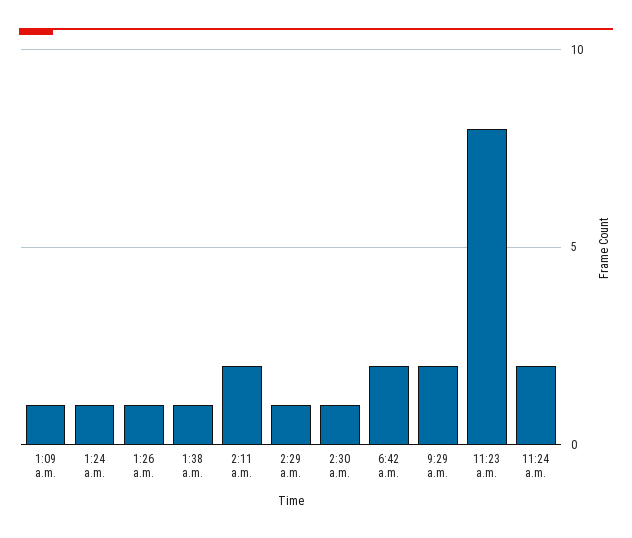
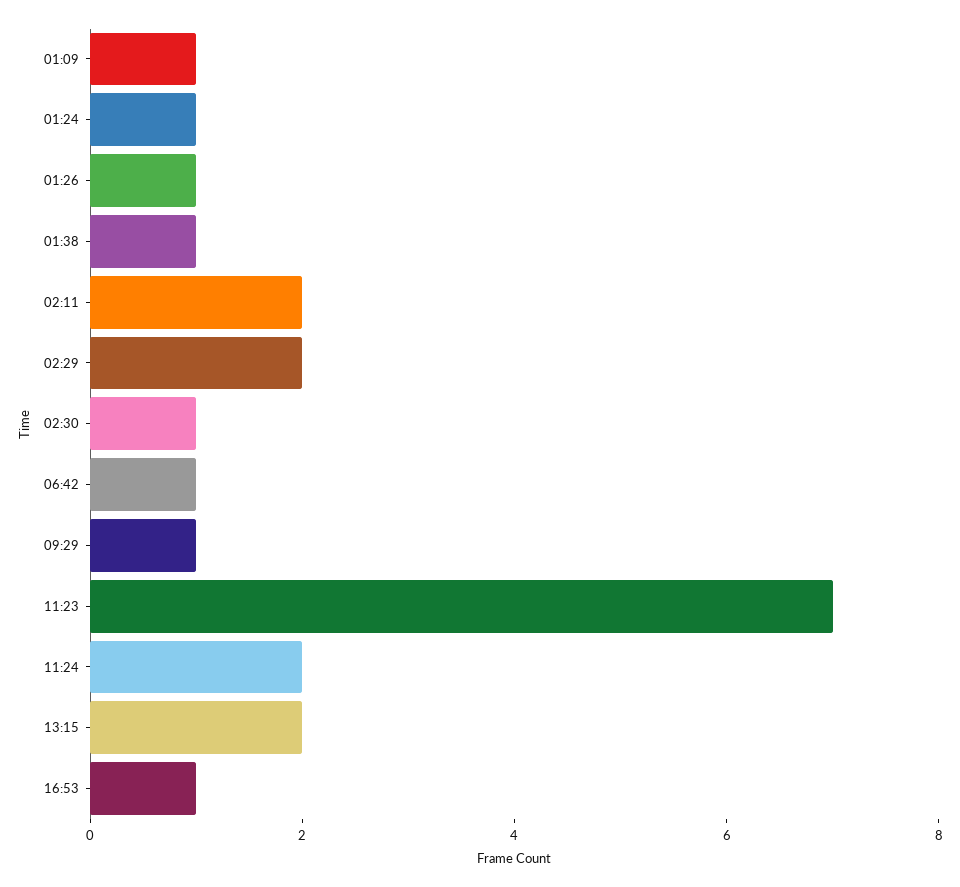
2:29 a.m.: 1 -> 2
6:42 a.m.: 2 -> 1
9:29 a.m.: 2 -> 1
11:23 a.m.: 8 -> 7
13:15: none -> 2
16:53: none -> 1

